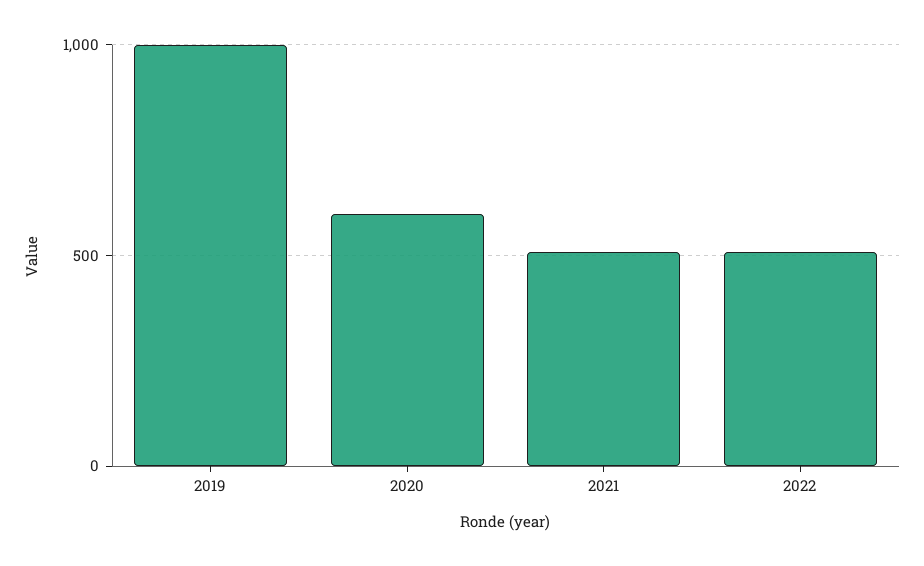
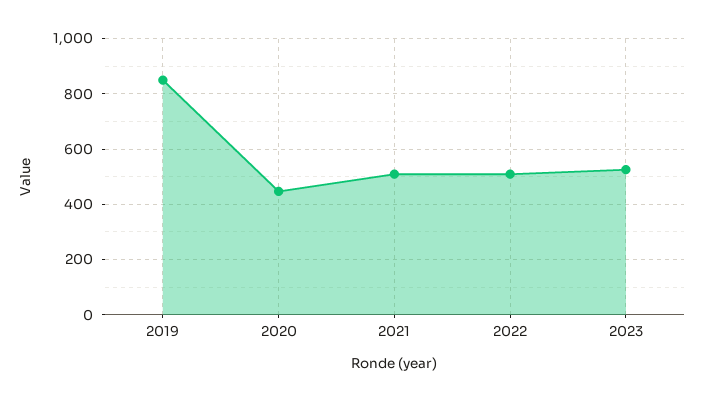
2019: 1000 -> 850
2020: 600 -> 450
2023: none -> 525

